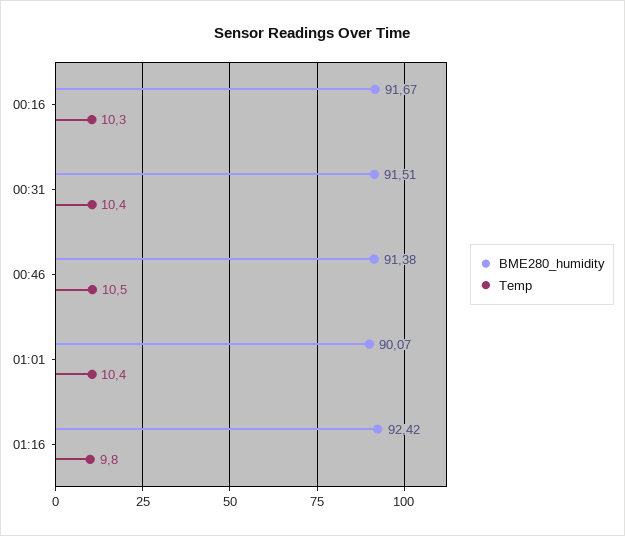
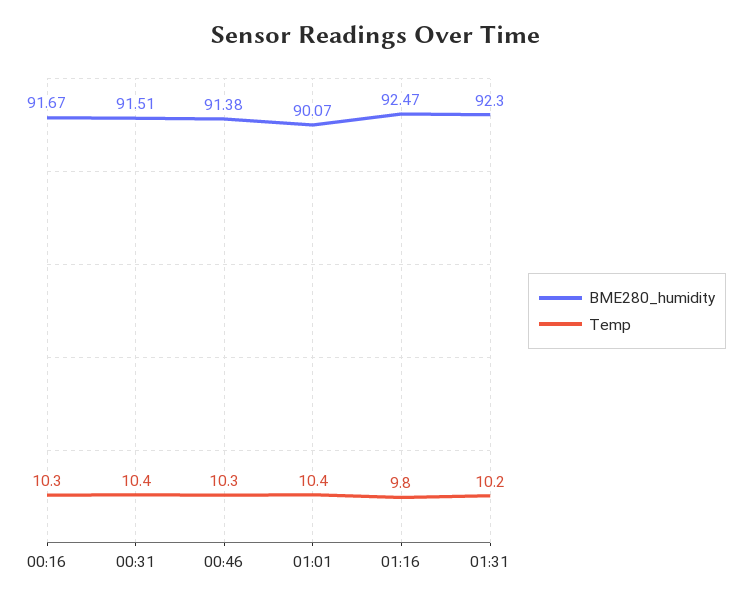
Temp, 00:46: 10.5 -> 10.3
BME280_humidity, 01:16: 92.42 -> 92.47
BME280_humidity, 01:31: none -> 92.3
Temp, 01:31: none -> 10.2

